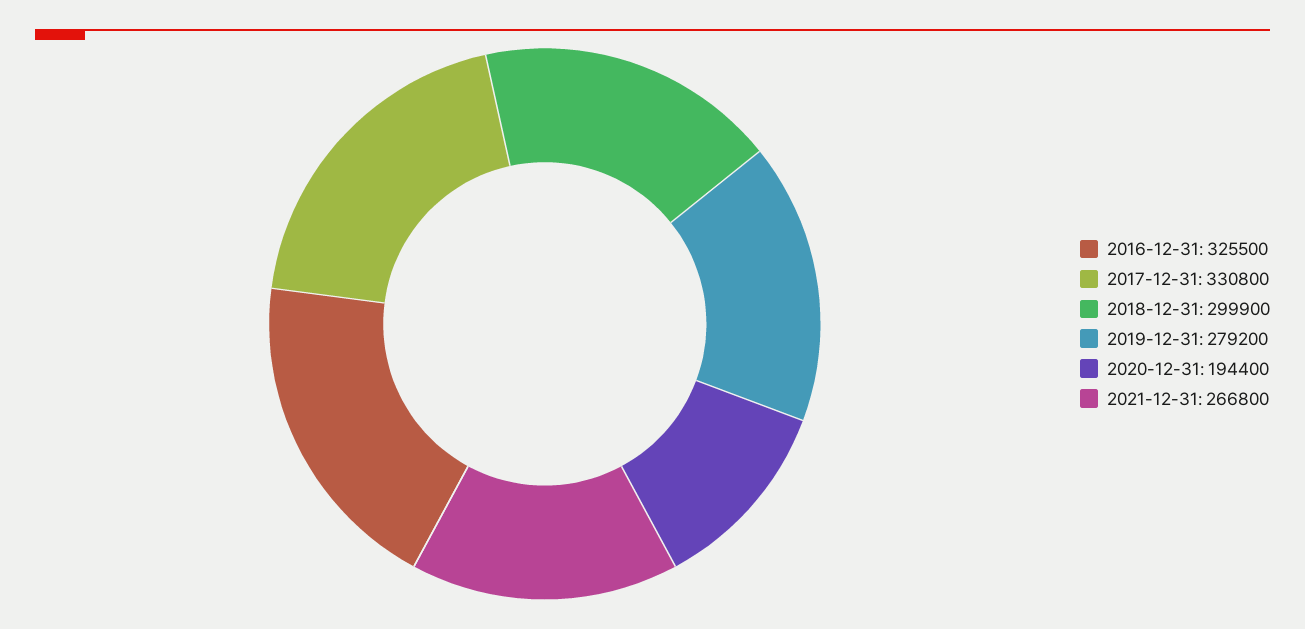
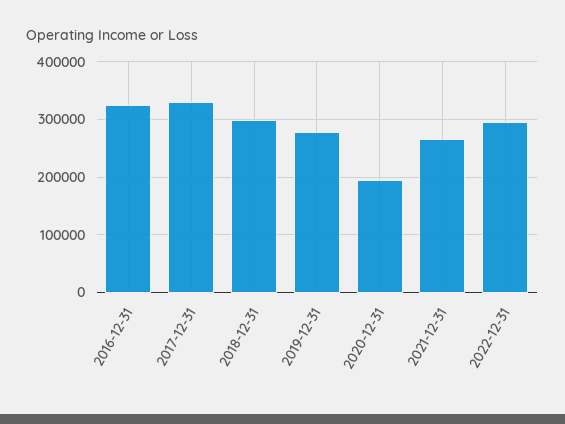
2022-12-31: none -> 300000

